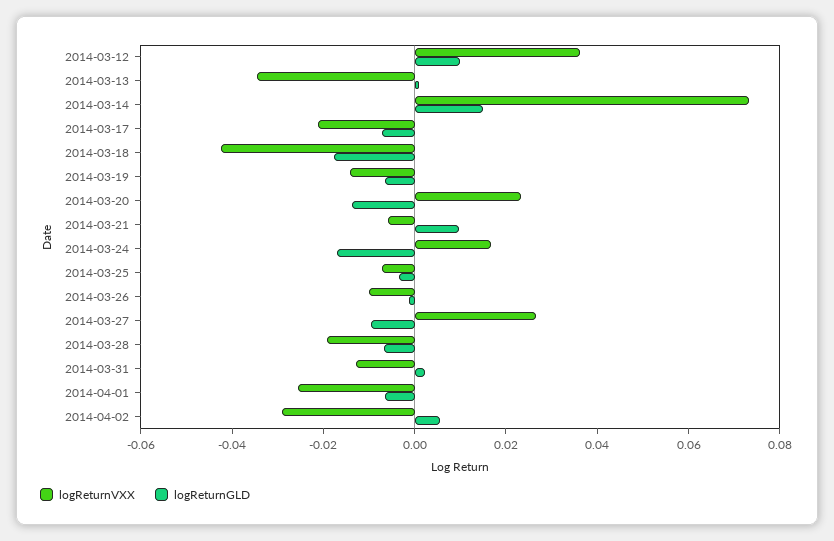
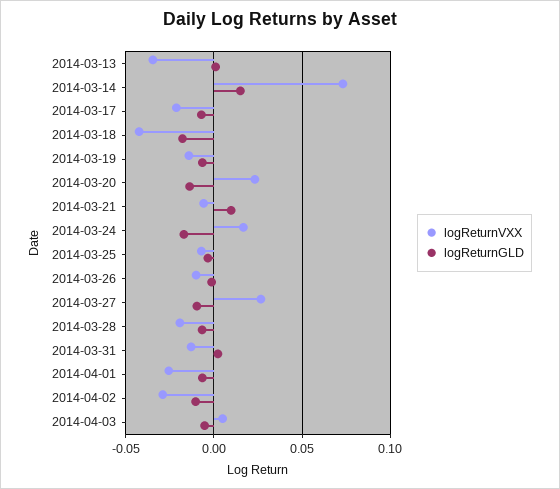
logReturnVXX, 2014-03-12: 0.035 -> none
logReturnGLD, 2014-03-12: 0.01 -> none
logReturnGLD, 2014-04-02: 0.005 -> -0.01
logReturnVXX, 2014-04-03: none -> 0.005
logReturnGLD, 2014-04-03: none -> -0.005

